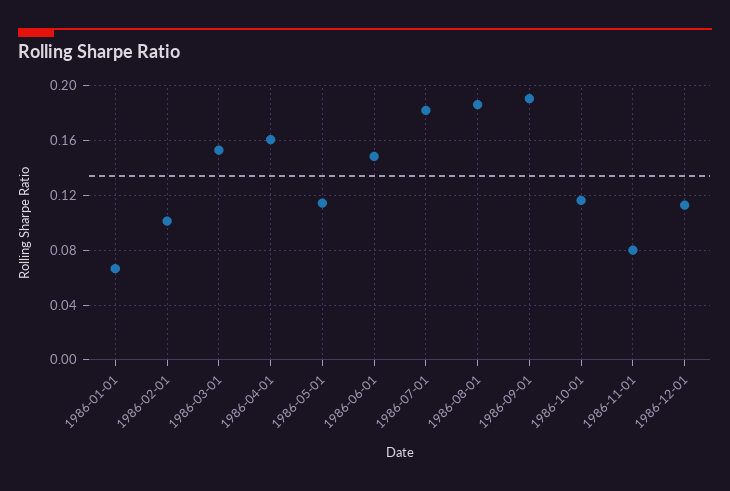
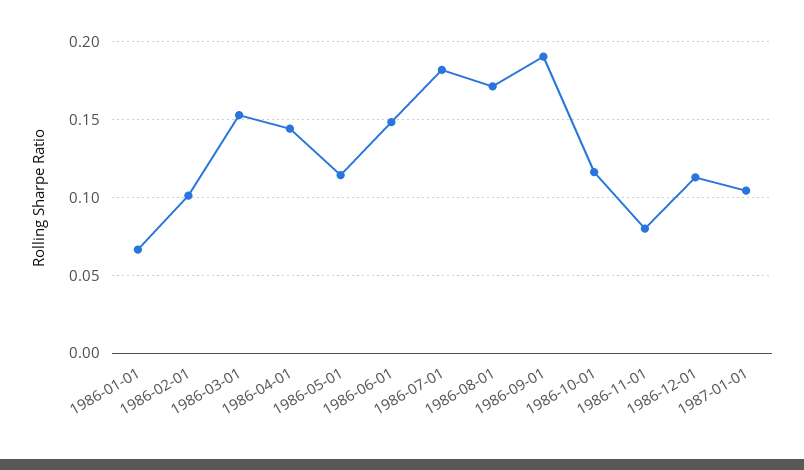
1986-04-01: 0.16 -> 0.145
1986-08-01: 0.185 -> 0.17
1987-01-01: none -> 0.105

